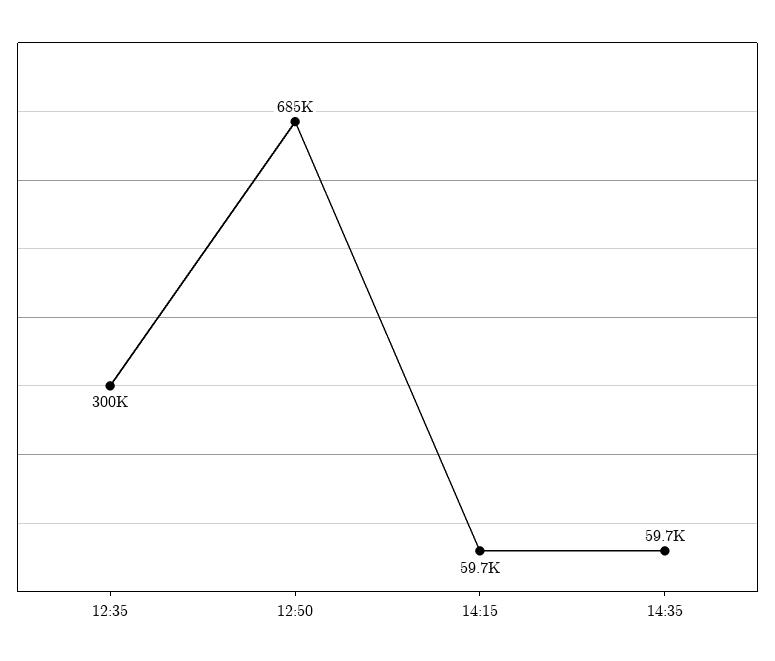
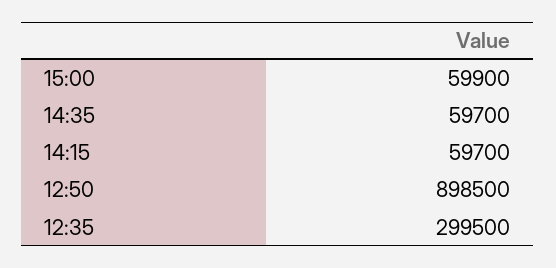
12:50: 685000 -> 898500
15:00: none -> 59900

